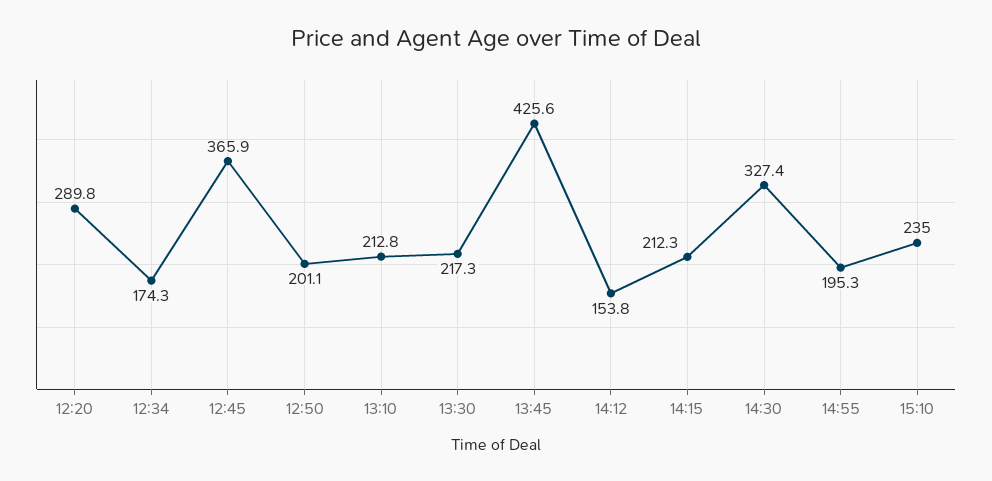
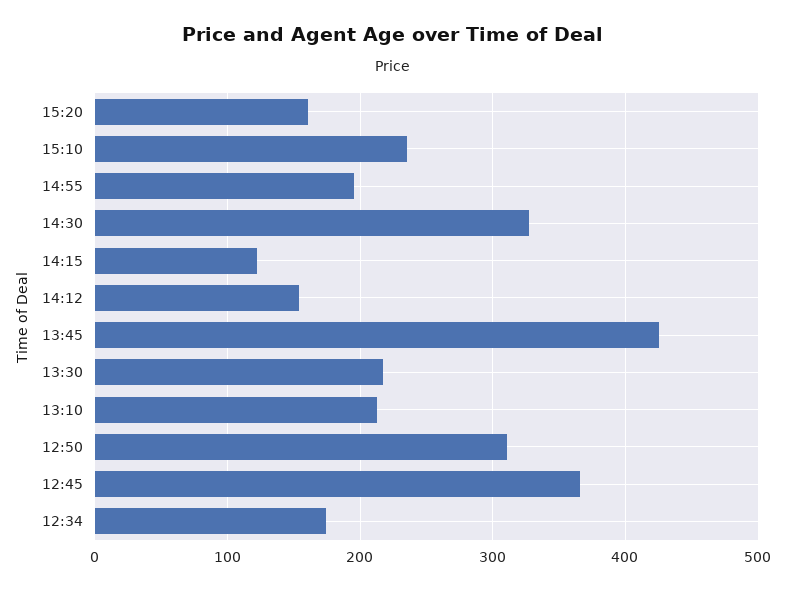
12:20: 289.8 -> none
12:50: 201.1 -> 310
14:15: 212.3 -> 120
15:20: none -> 160

